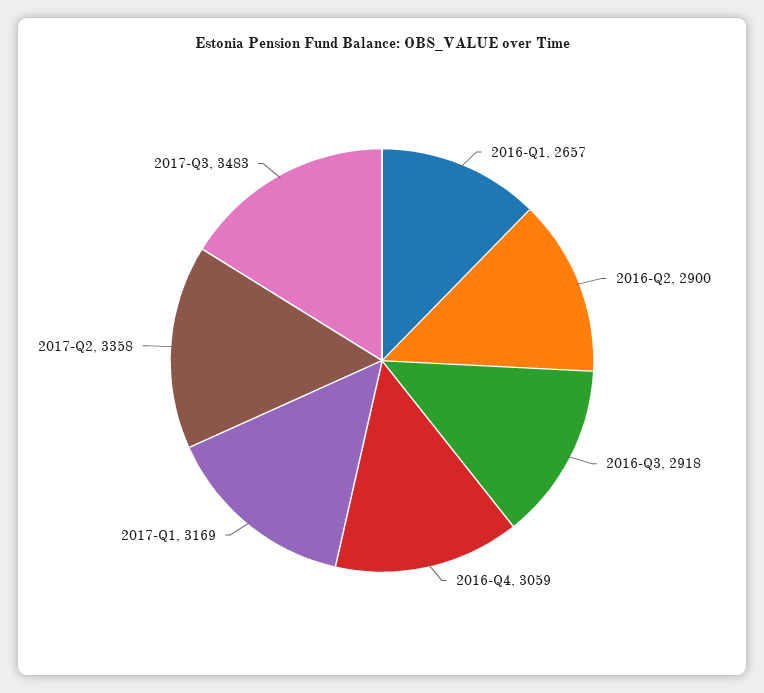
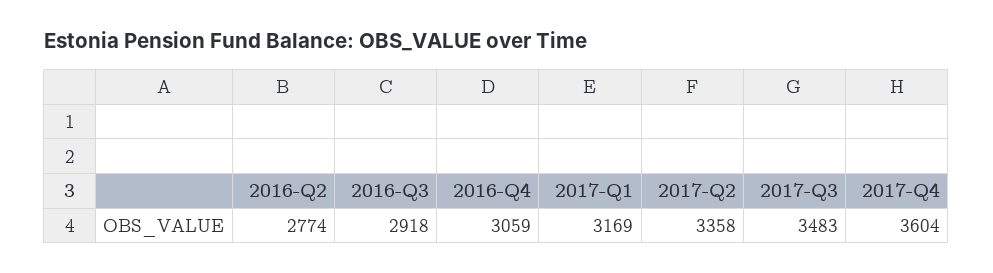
2016-Q1: 2657 -> none
2016-Q2: 2900 -> 2774
2017-Q4: none -> 3604

